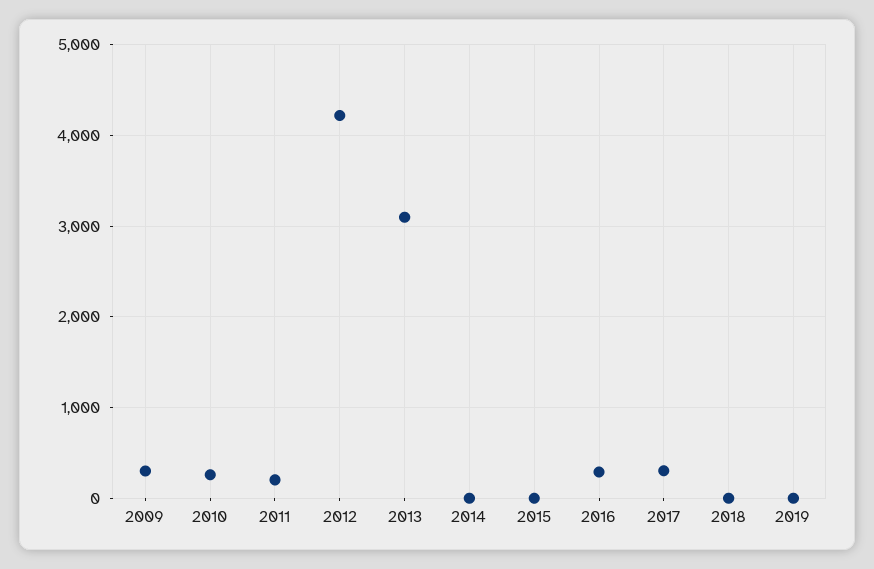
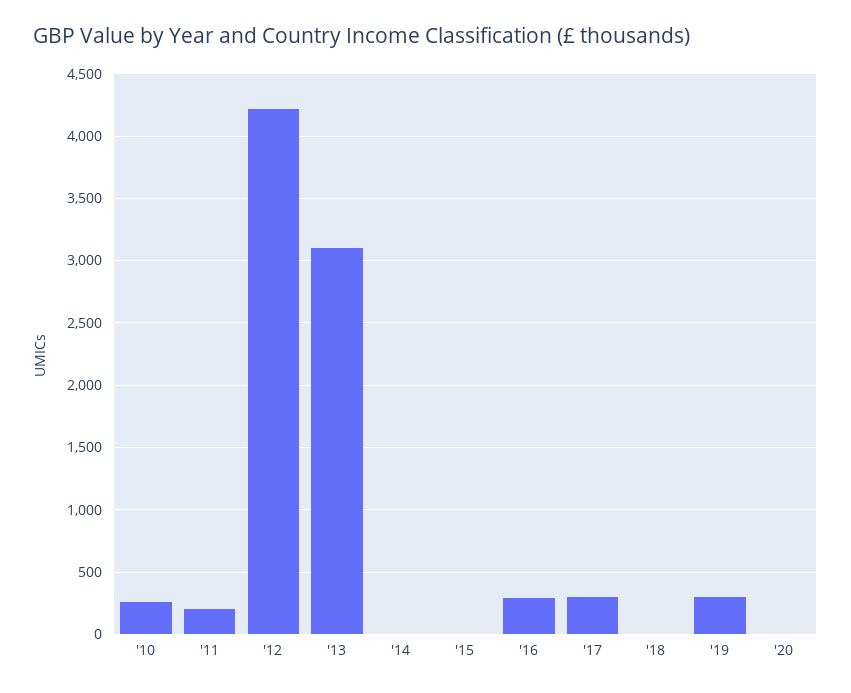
2009: 300 -> none
2019: 0 -> 300
'20: none -> 0

